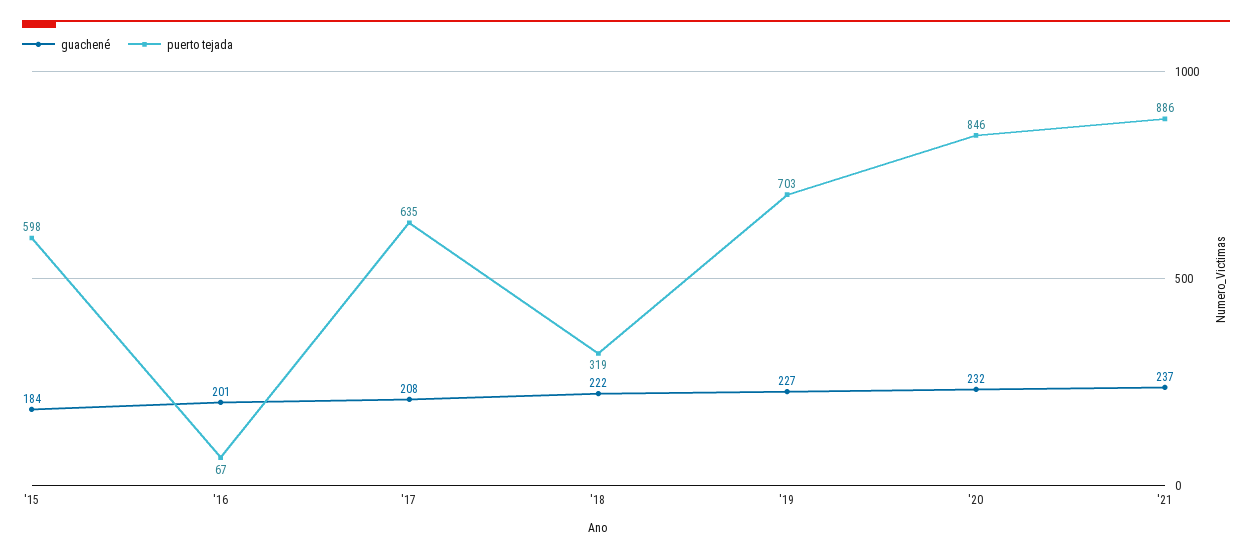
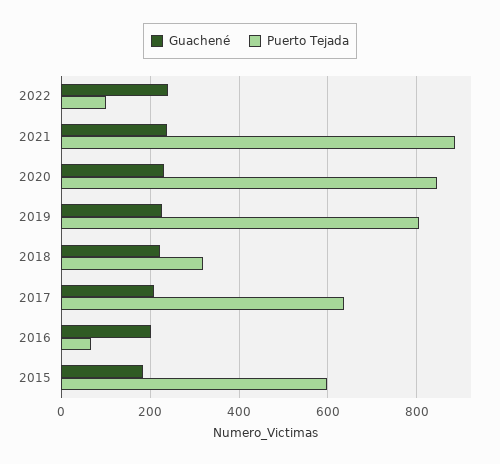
puerto tejada, '19: 703 -> 800
guachené, 2022: none -> 240
puerto tejada, 2022: none -> 100

